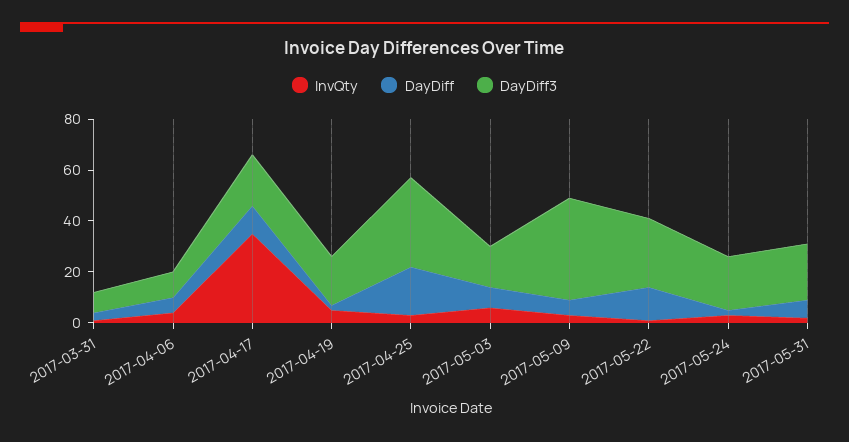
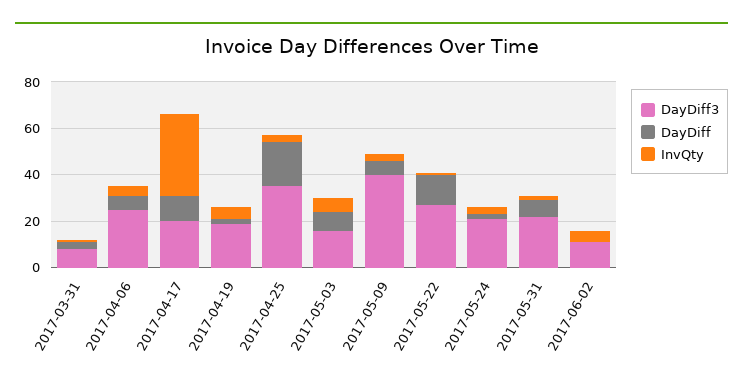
DayDiff3, 2017-04-06: 10 -> 25
DayDiff3, 2017-06-02: none -> 10
DayDiff, 2017-06-02: none -> 0
InvQty, 2017-06-02: none -> 5

